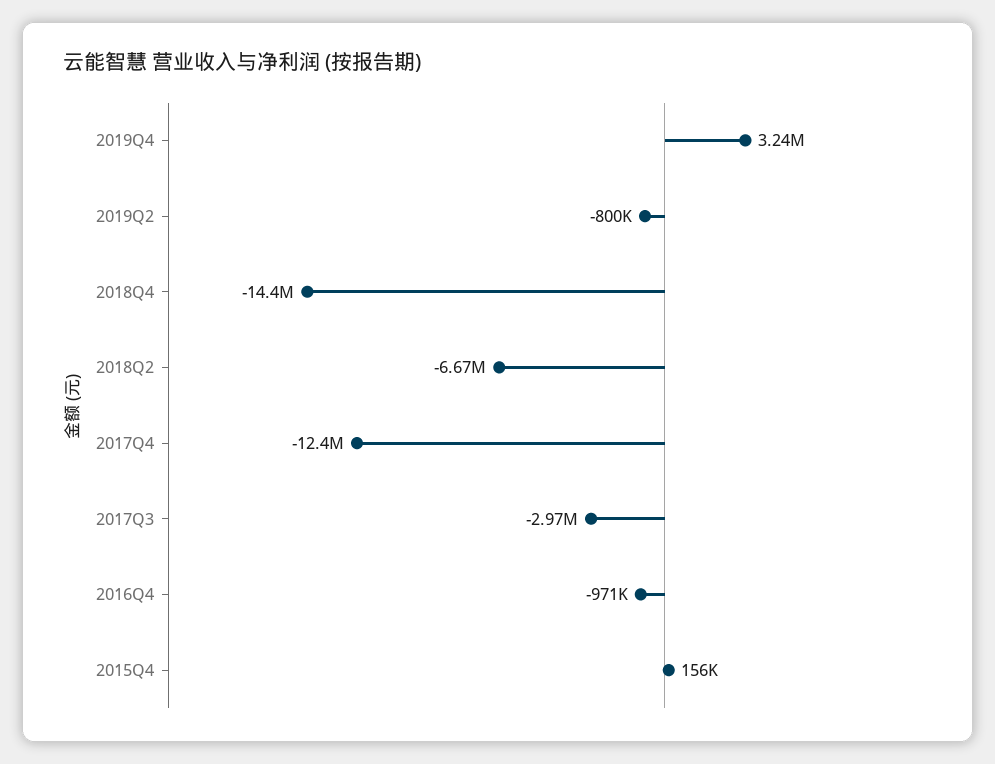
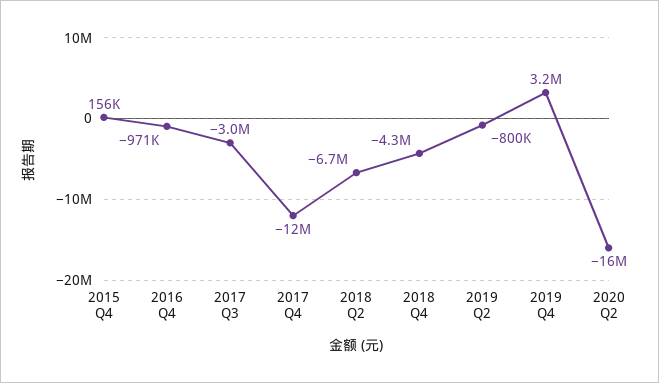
2018Q4: -14400000 -> -4300000
2020 Q2: none -> -16000000

